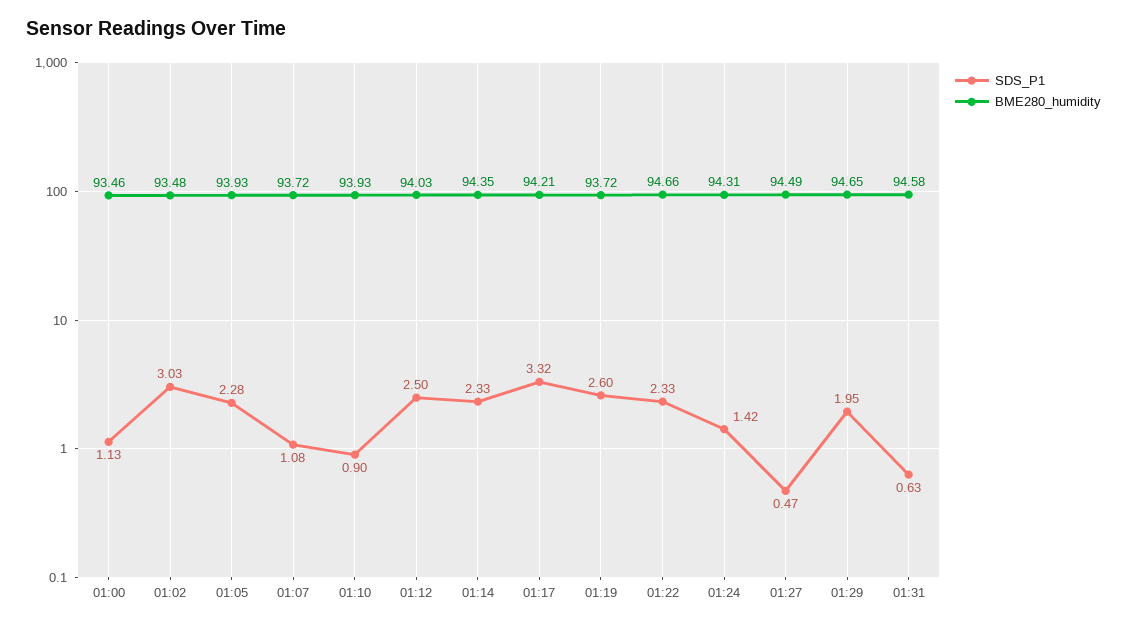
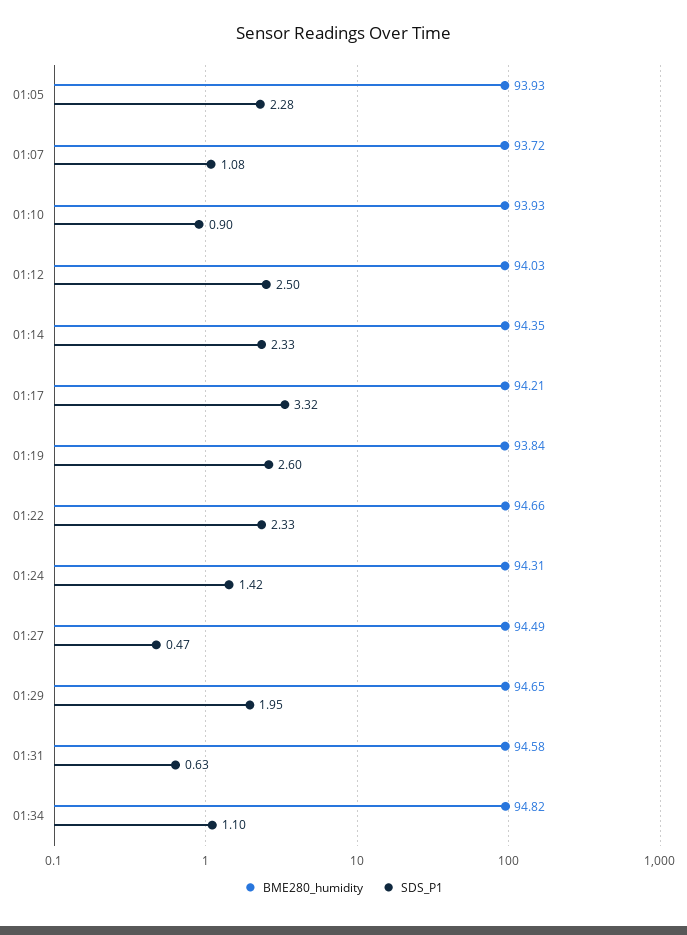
SDS_P1, 01:00: 1.13 -> none
BME280_humidity, 01:00: 93.46 -> none
SDS_P1, 01:02: 3.03 -> none
BME280_humidity, 01:02: 93.48 -> none
BME280_humidity, 01:19: 93.72 -> 93.84
BME280_humidity, 01:34: none -> 94.82
SDS_P1, 01:34: none -> 1.1

